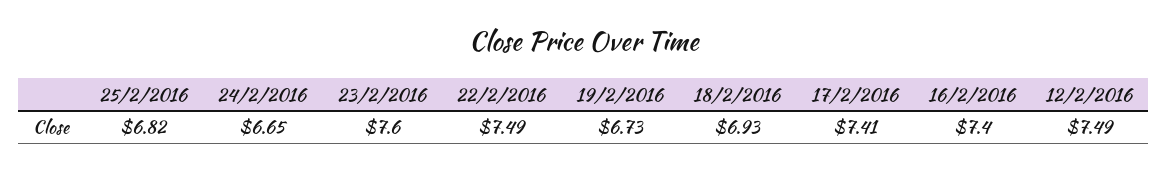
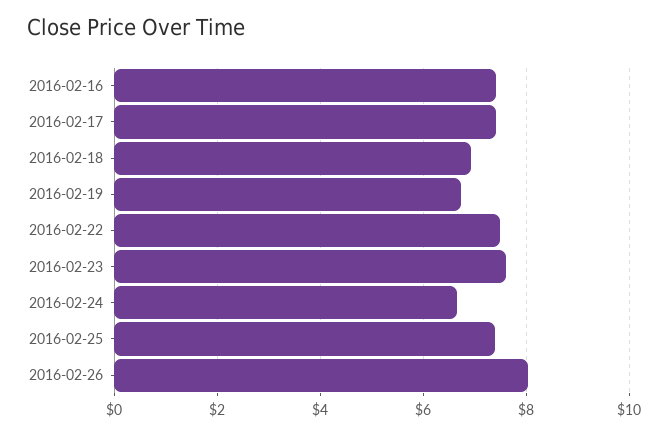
25/2/2016: 6.82 -> 7.4
12/2/2016: 7.49 -> none
2016-02-26: none -> 8

